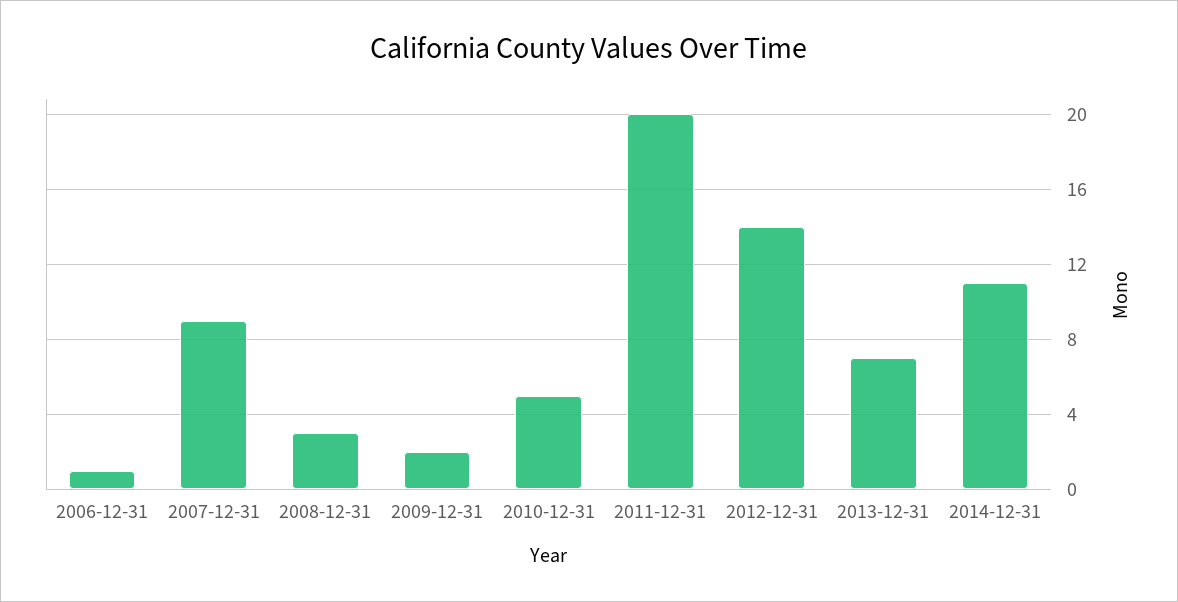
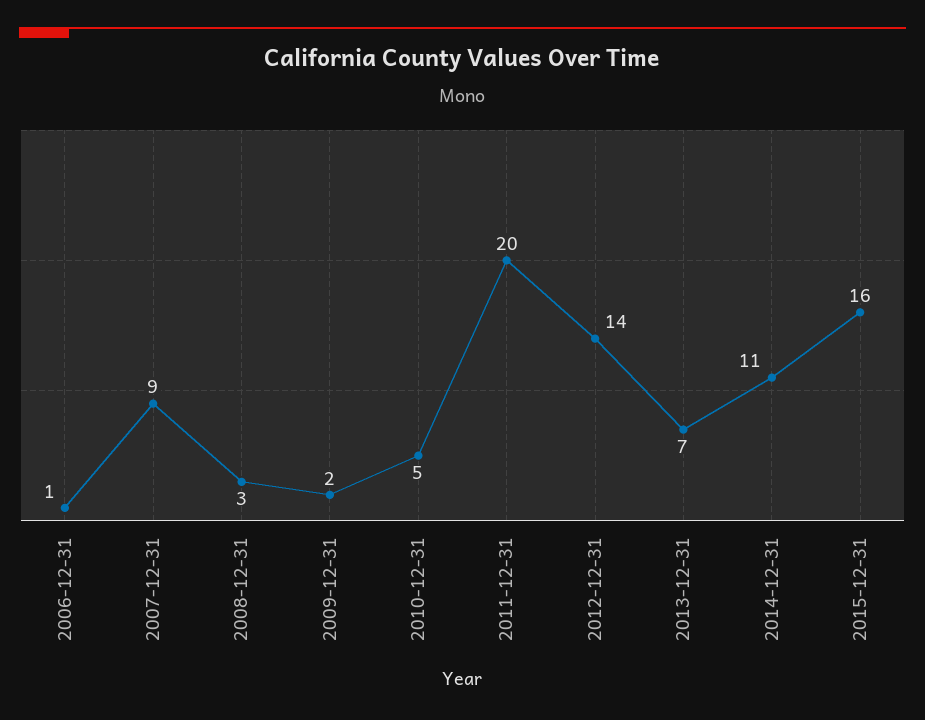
2015-12-31: none -> 16

